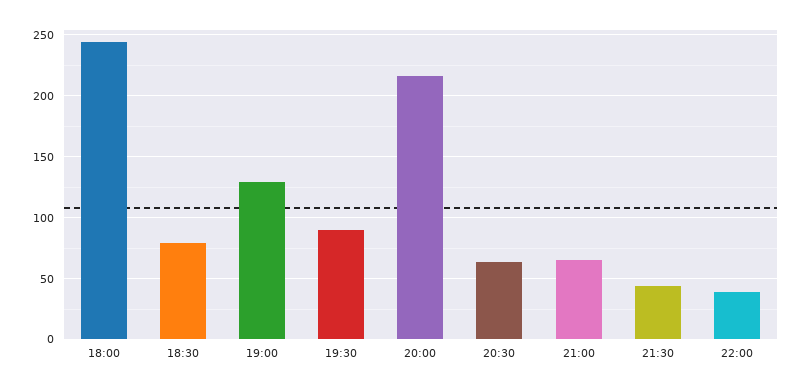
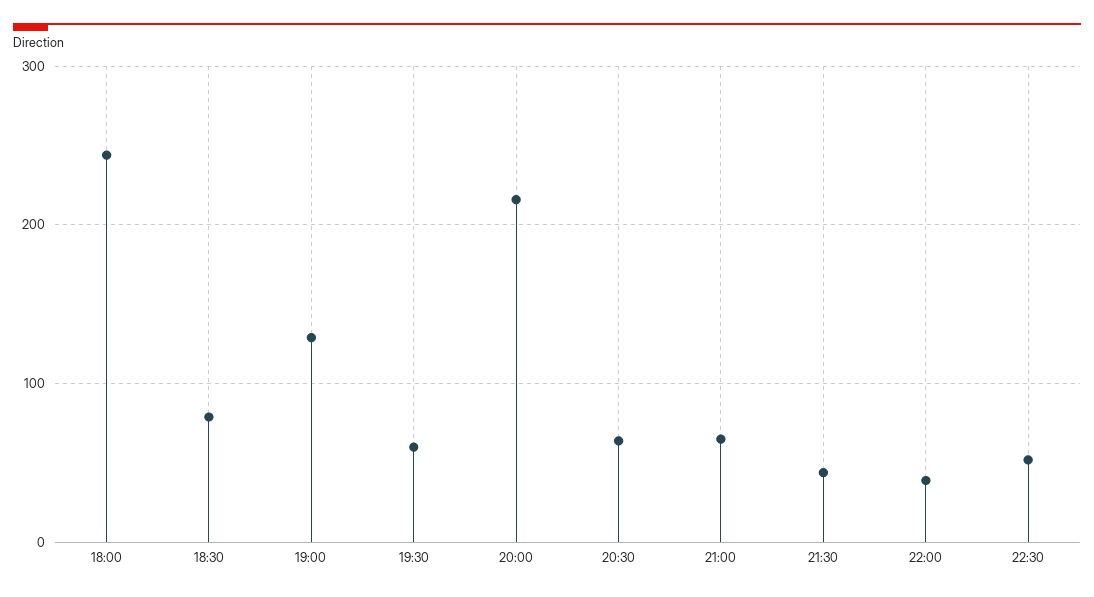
19:30: 90 -> 60
22:30: none -> 50

